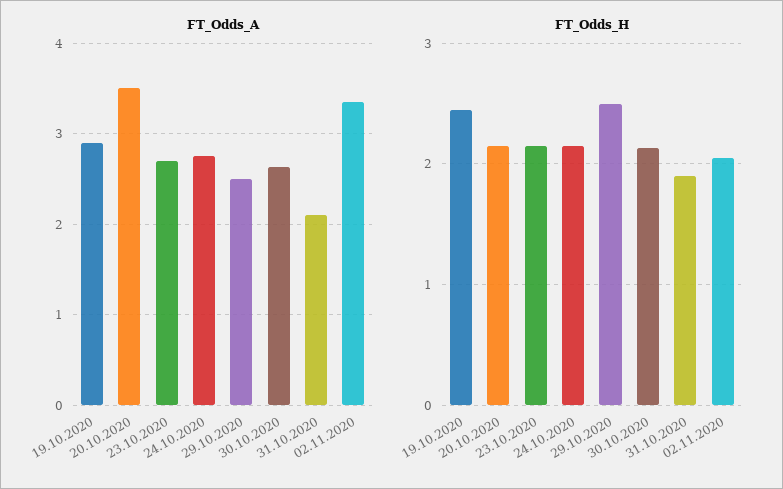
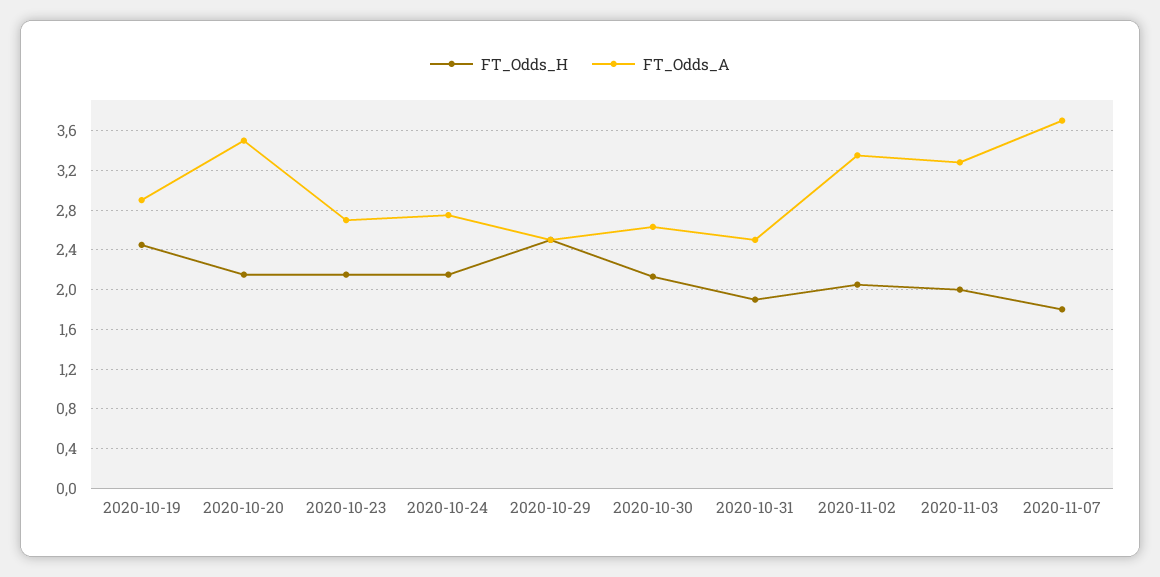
FT_Odds_A, 31.10.2020: 2.1 -> 2.5
FT_Odds_H, 2020-11-03: none -> 2
FT_Odds_A, 2020-11-03: none -> 3.3
FT_Odds_H, 2020-11-07: none -> 1.8
FT_Odds_A, 2020-11-07: none -> 3.7

